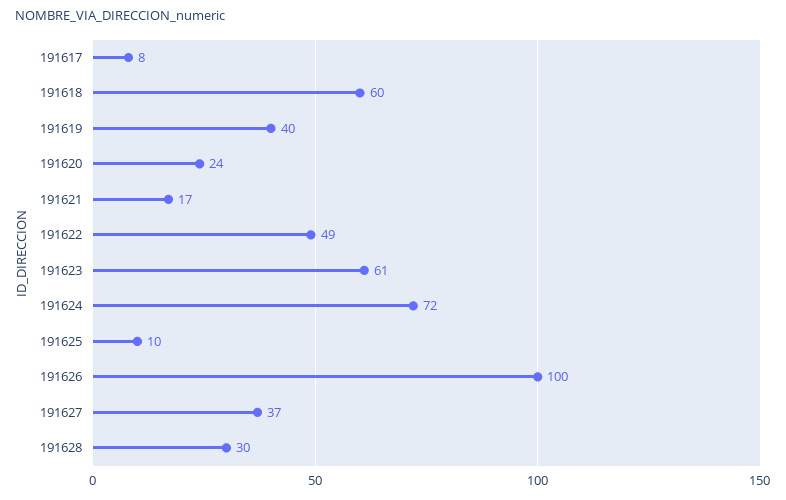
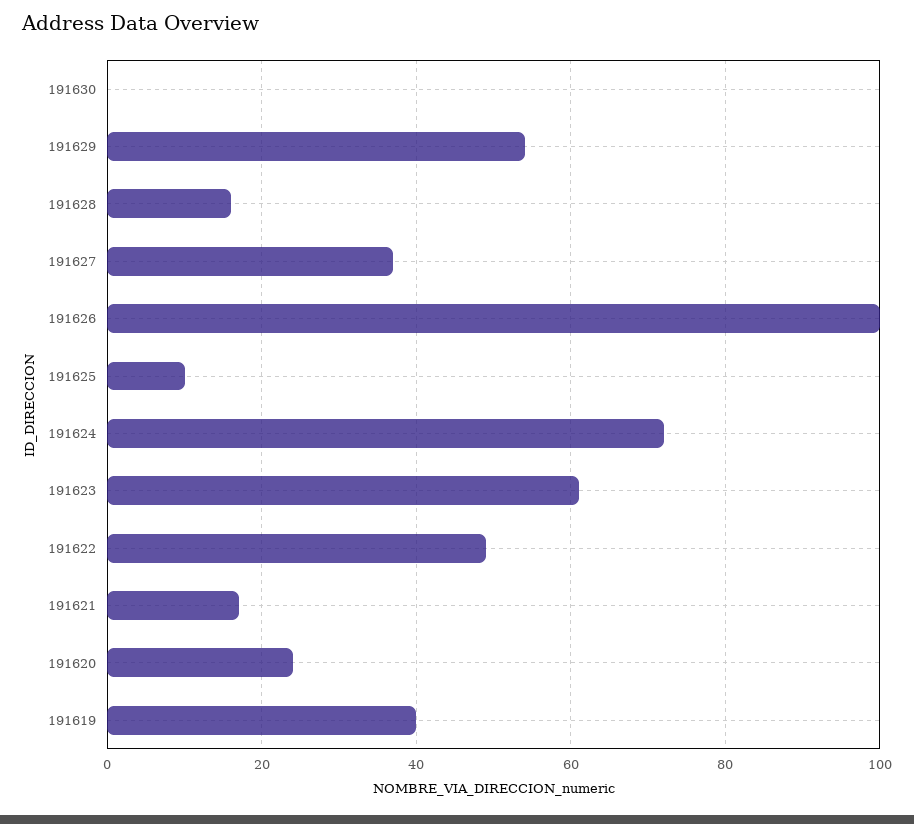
191617: 8 -> none
191618: 60 -> none
191628: 30 -> 15
191630: none -> 0
191629: none -> 55

